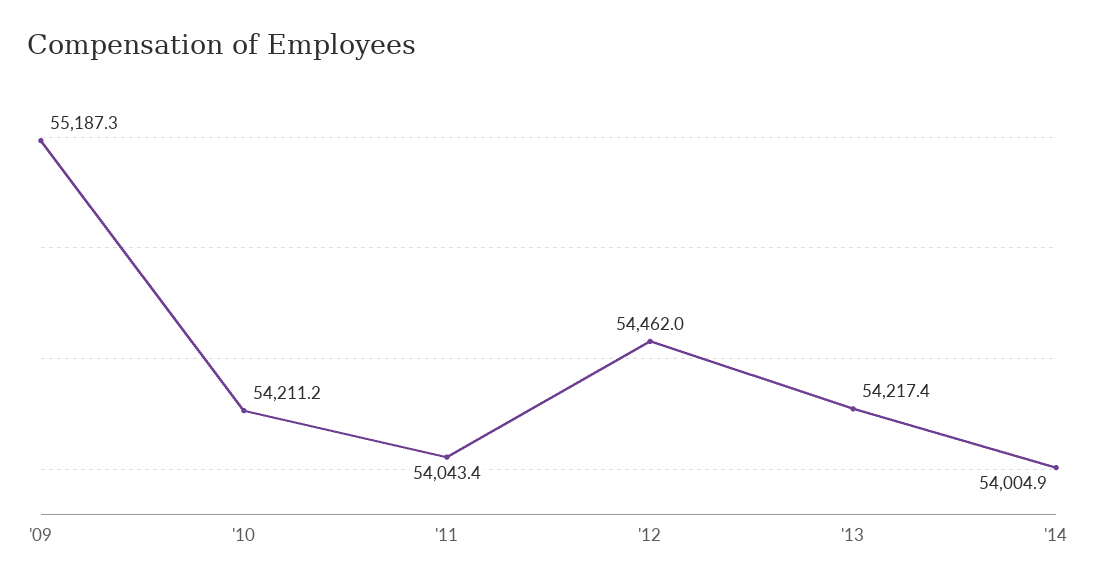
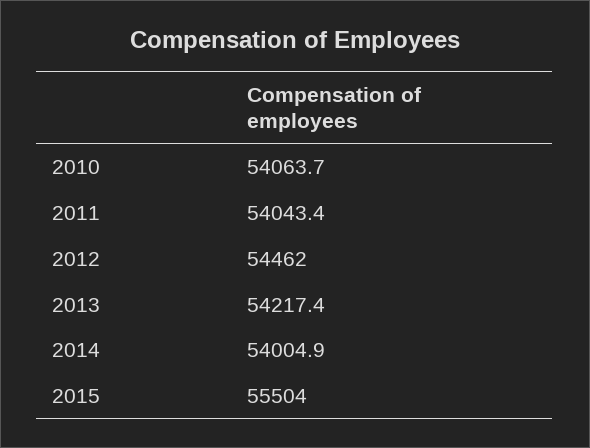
'09: 55187.3 -> none
'10: 54211.2 -> 54063.7
2015: none -> 55504

